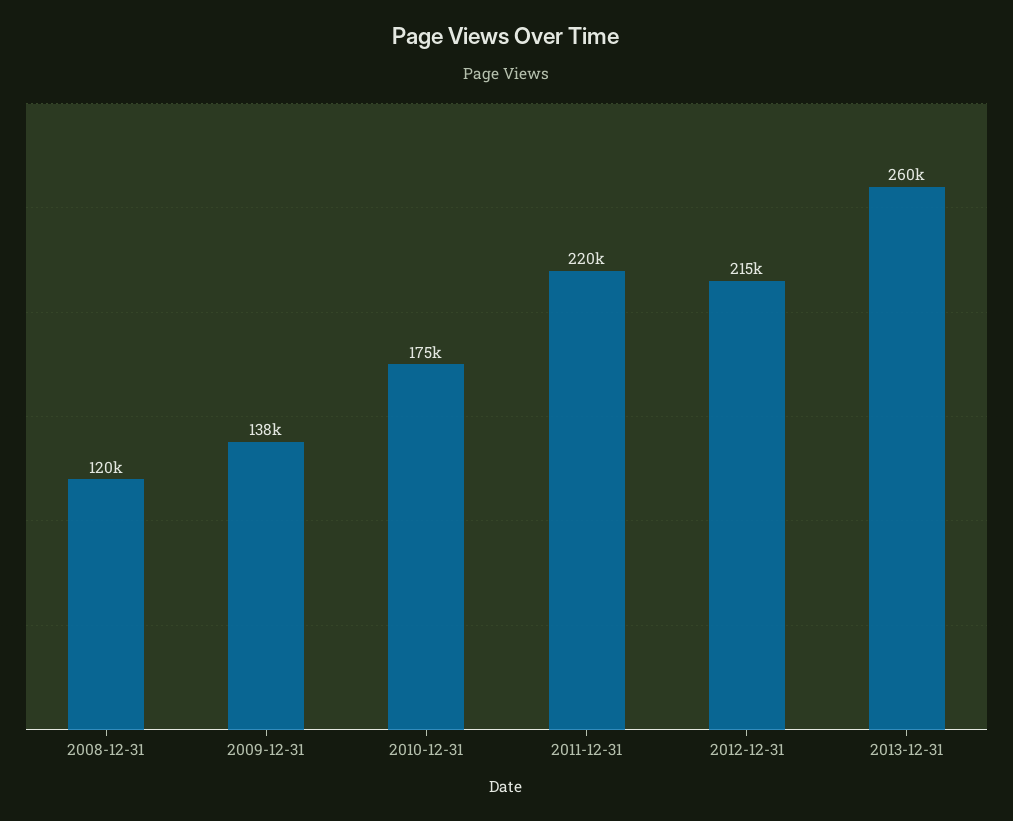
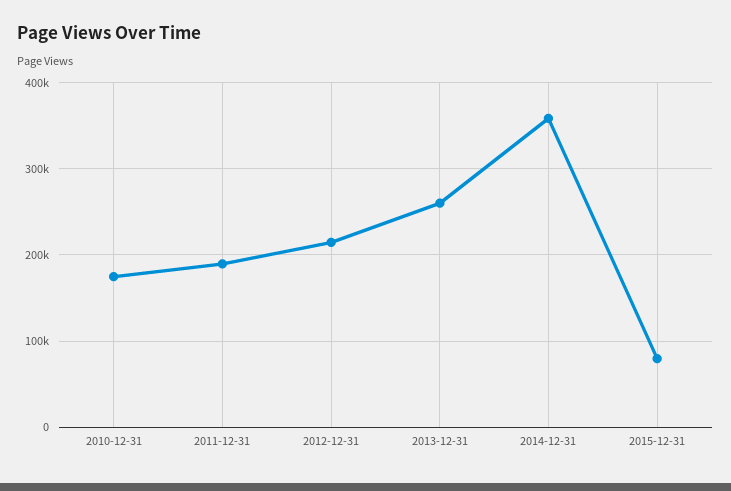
2008-12-31: 120000 -> none
2009-12-31: 138000 -> none
2011-12-31: 220000 -> 190000
2014-12-31: none -> 360000
2015-12-31: none -> 80000

